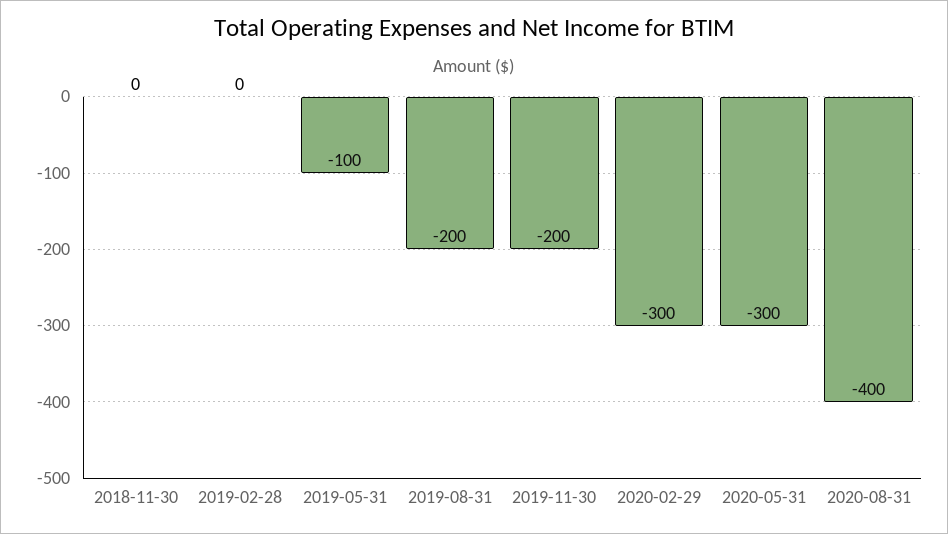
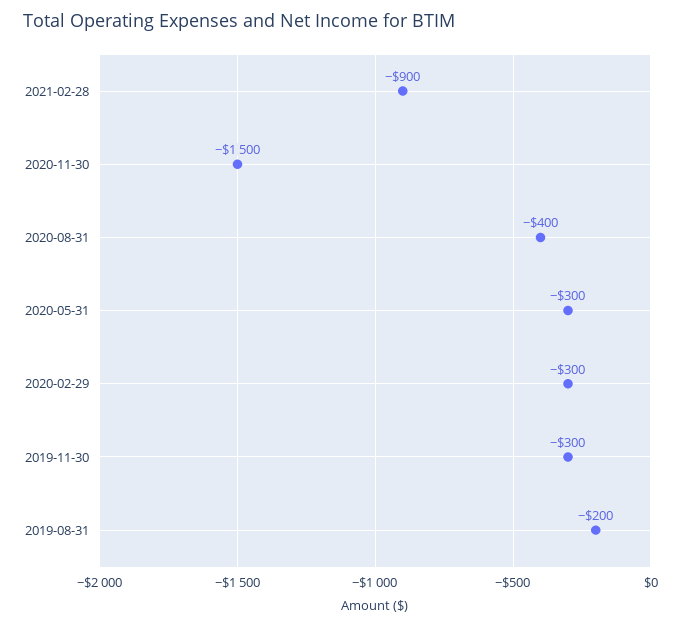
2018-11-30: 0 -> none
2019-02-28: 0 -> none
2019-05-31: -100 -> none
2019-11-30: -200 -> -300
2021-02-28: none -> -900
2020-11-30: none -> -1500

